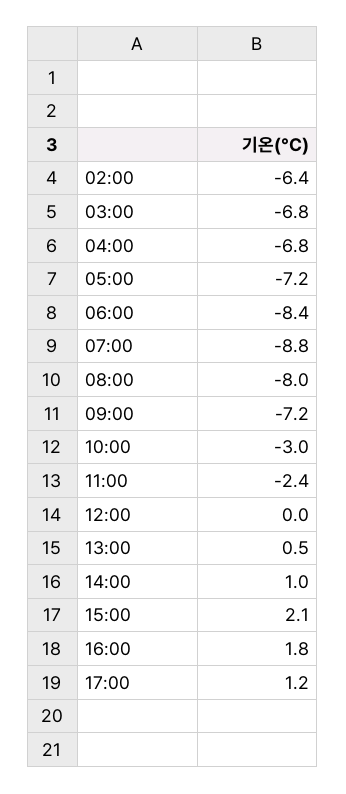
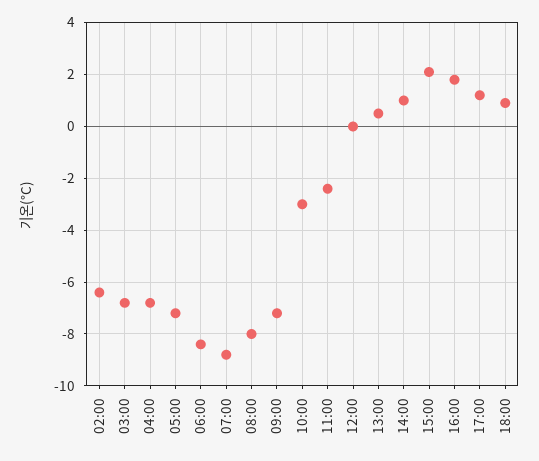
18:00: none -> 1

